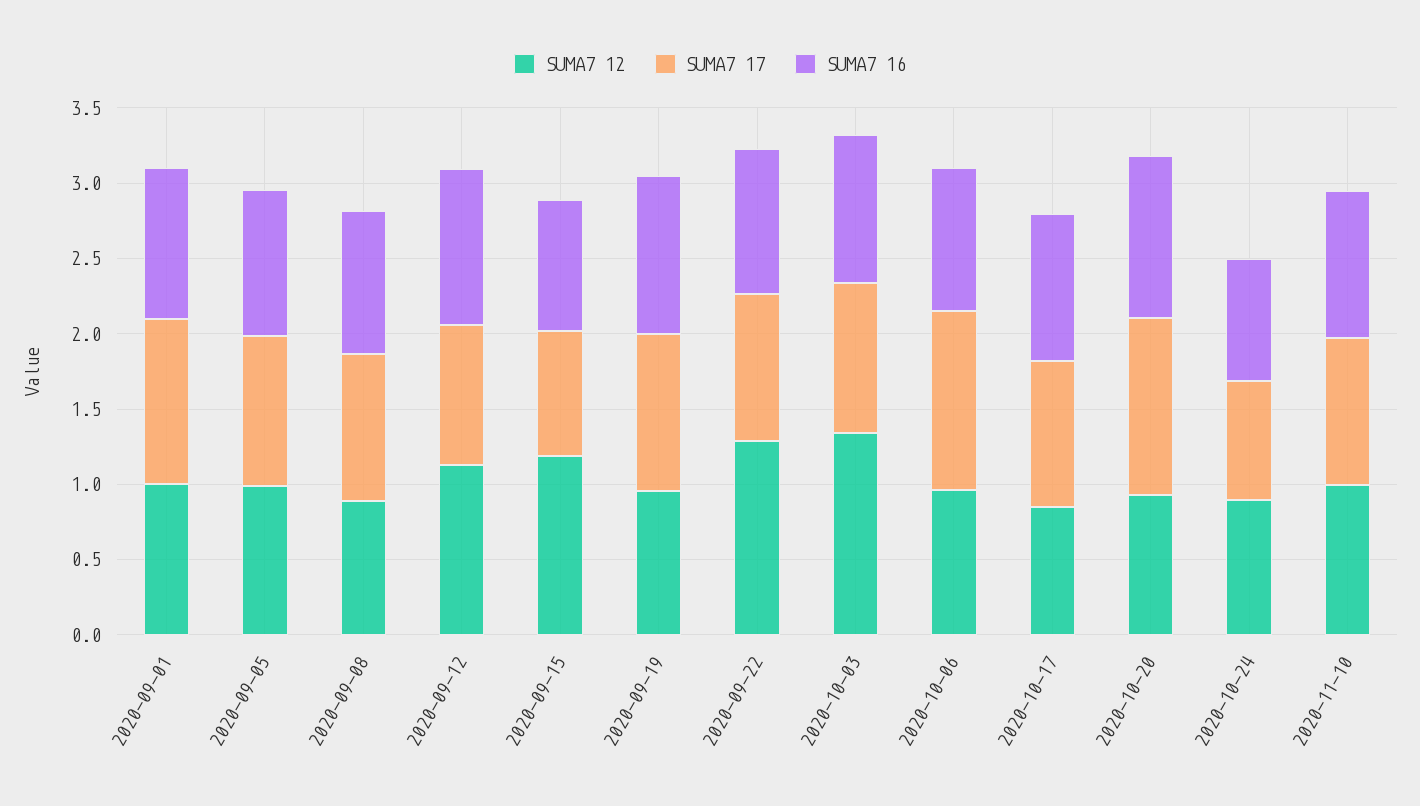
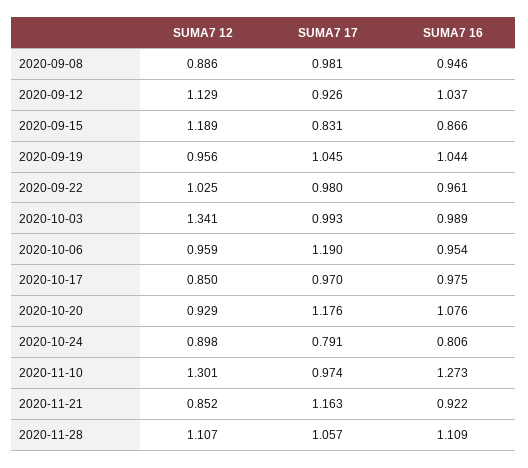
SUMA7 12, 2020-09-01: 1 -> none
SUMA7 17, 2020-09-01: 1.1 -> none
SUMA7 16, 2020-09-01: 1 -> none
SUMA7 12, 2020-09-05: 1 -> none
SUMA7 17, 2020-09-05: 1 -> none
SUMA7 16, 2020-09-05: 1 -> none
SUMA7 12, 2020-09-22: 1.3 -> 1.025
SUMA7 12, 2020-11-10: 1 -> 1.301
SUMA7 16, 2020-11-10: 1 -> 1.273
SUMA7 12, 2020-11-21: none -> 0.852
SUMA7 17, 2020-11-21: none -> 1.163
SUMA7 16, 2020-11-21: none -> 0.922
SUMA7 12, 2020-11-28: none -> 1.107
SUMA7 17, 2020-11-28: none -> 1.057
SUMA7 16, 2020-11-28: none -> 1.109

